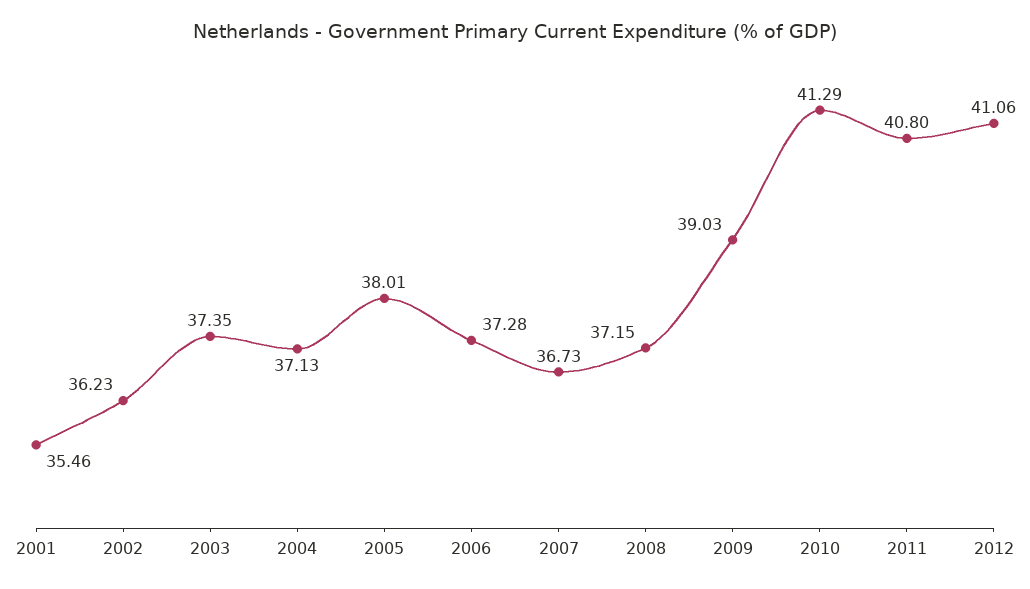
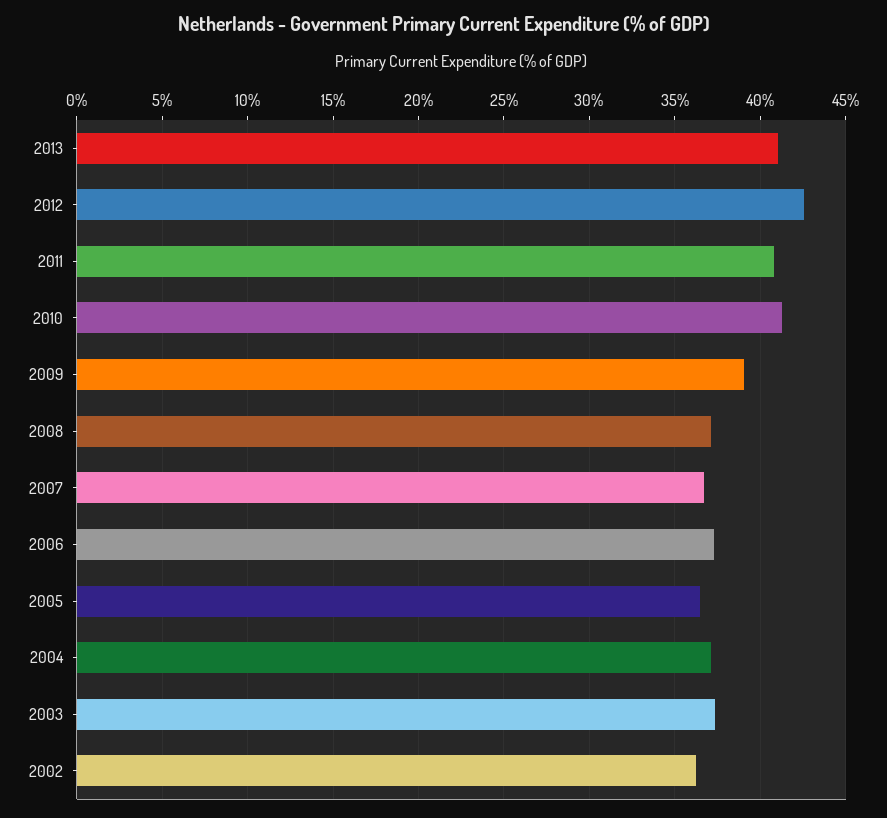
2001: 35.46 -> none
2005: 38.01 -> 36.5
2012: 41.06 -> 42.5
2013: none -> 41

